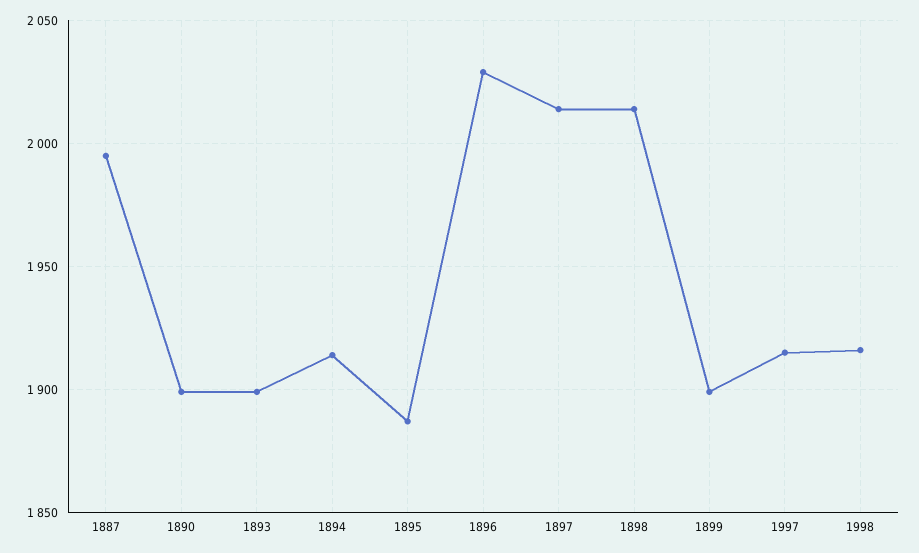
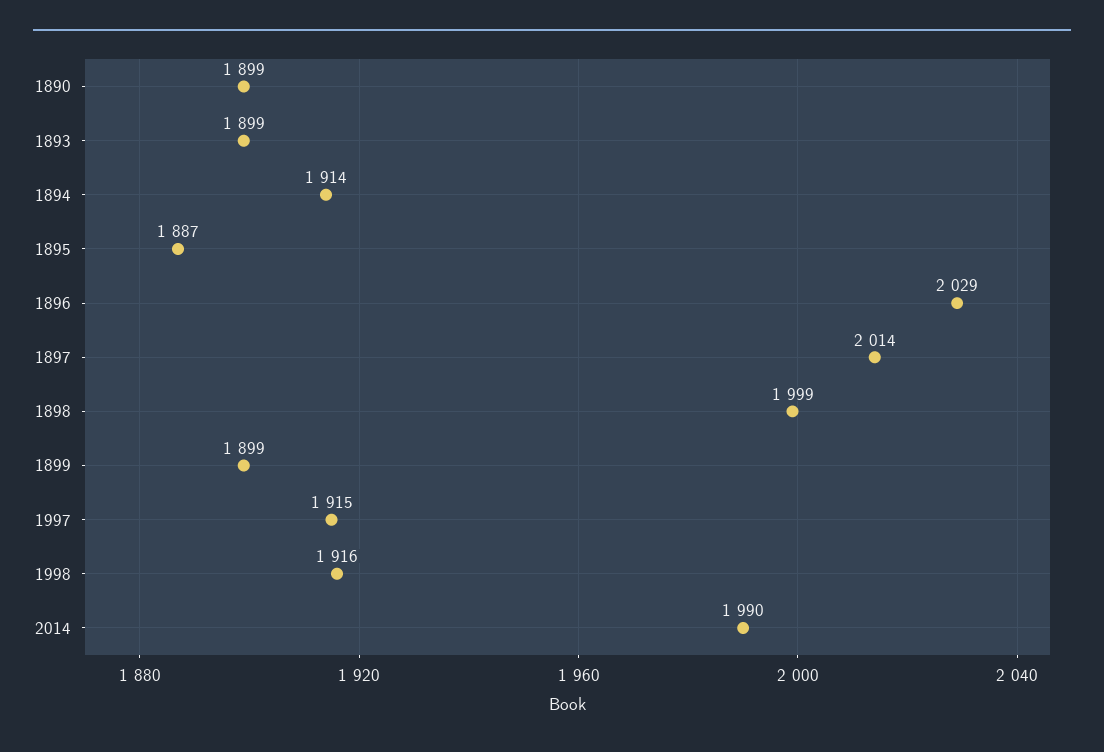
1887: 1995 -> none
1898: 2015 -> 1999
2014: none -> 1990

